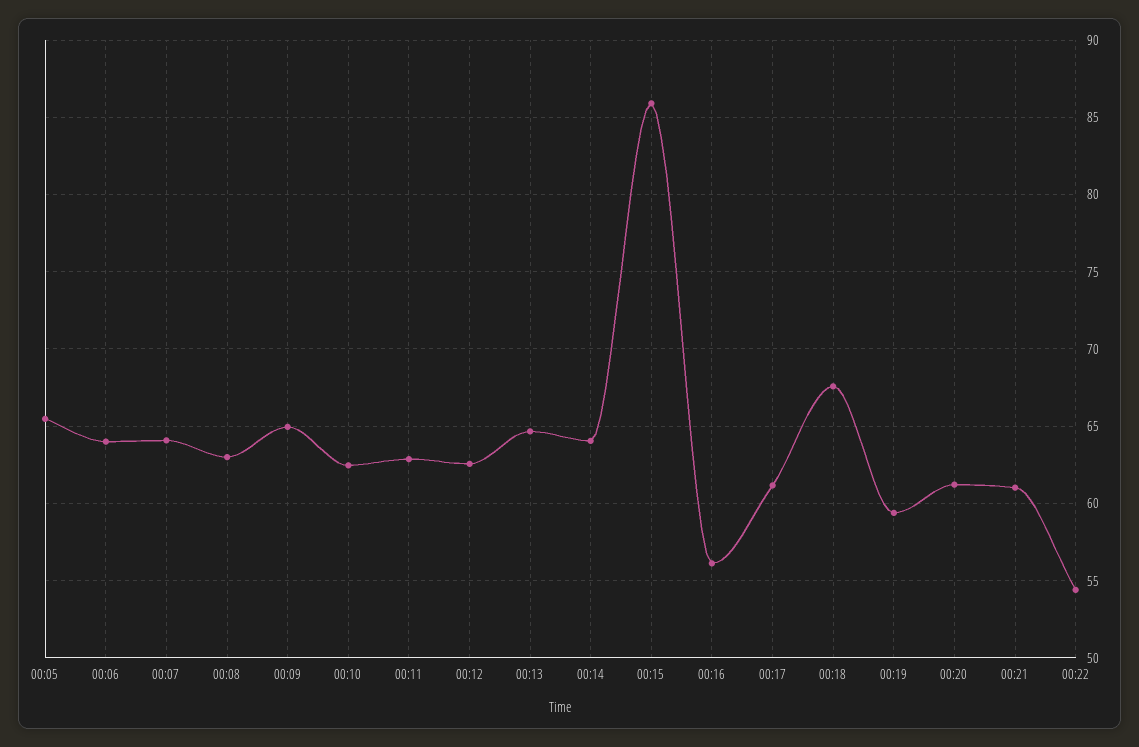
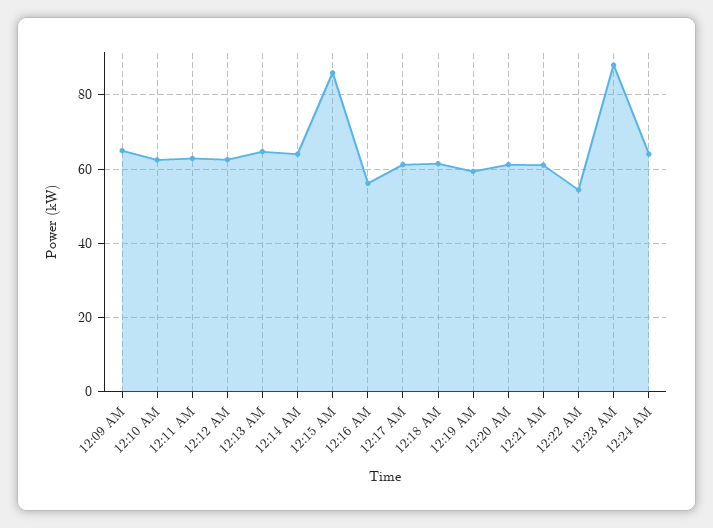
00:05: 65.5 -> none
00:06: 64 -> none
00:07: 64 -> none
00:08: 63 -> none
00:18: 67.5 -> 62
12:23 AM: none -> 88
12:24 AM: none -> 64

